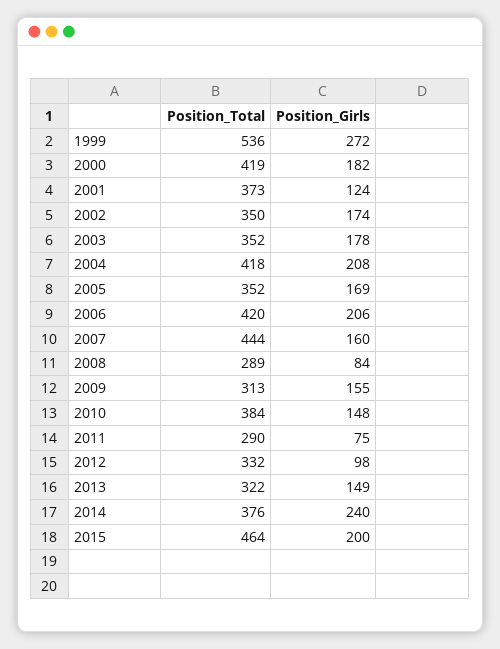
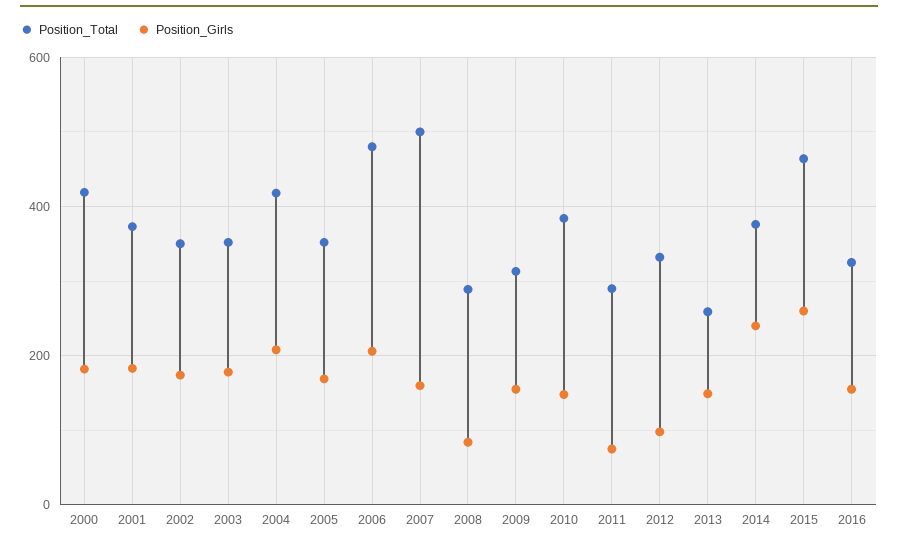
Position_Total, 1999: 536 -> none
Position_Girls, 1999: 272 -> none
Position_Girls, 2001: 124 -> 180
Position_Total, 2006: 420 -> 480
Position_Total, 2007: 444 -> 500
Position_Total, 2013: 322 -> 260
Position_Girls, 2015: 200 -> 260
Position_Total, 2016: none -> 320
Position_Girls, 2016: none -> 160

